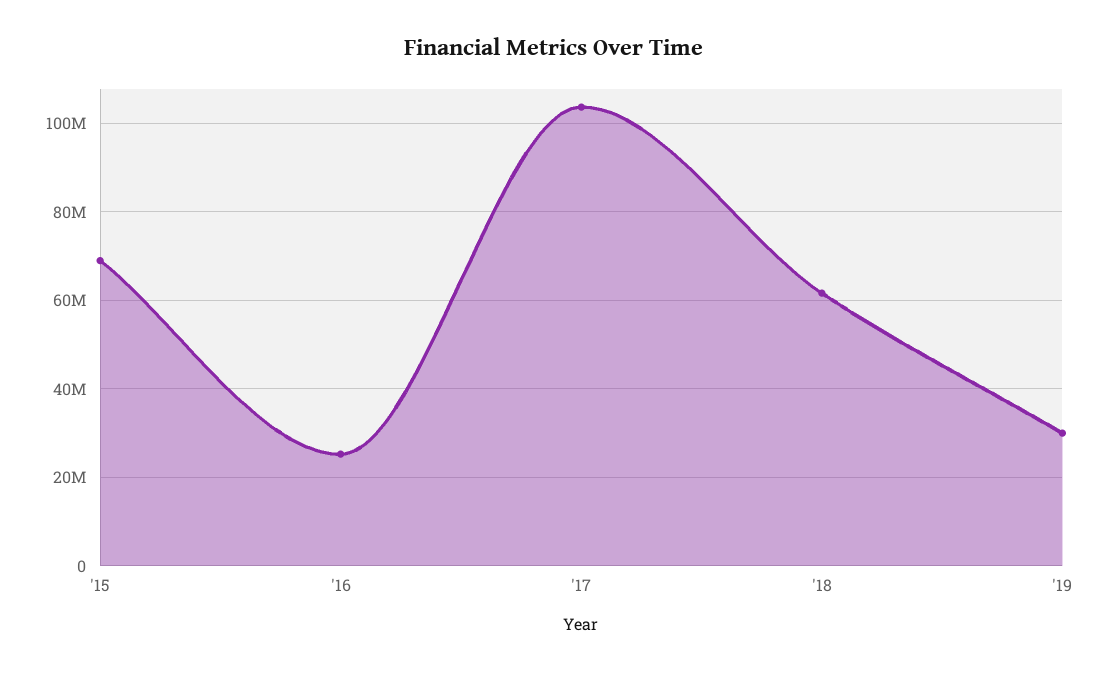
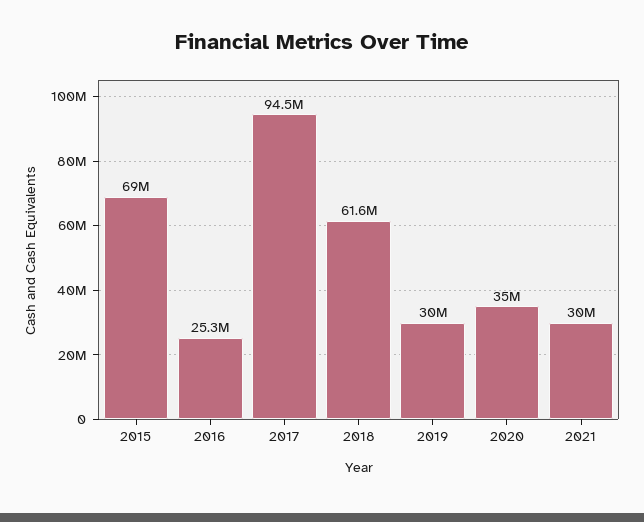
'17: 104000000 -> 94500000
2020: none -> 35000000
2021: none -> 30000000

